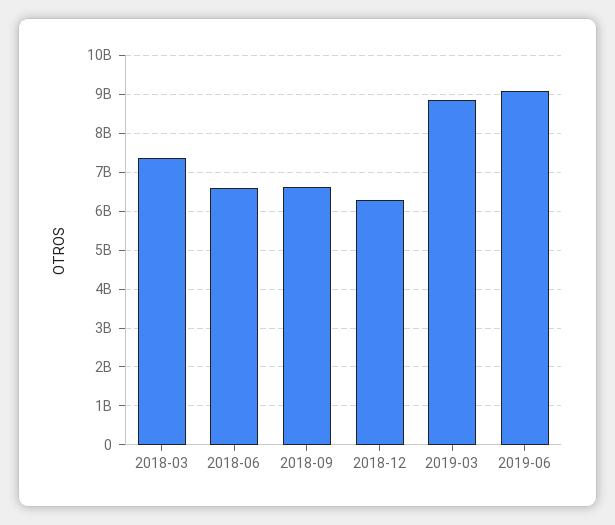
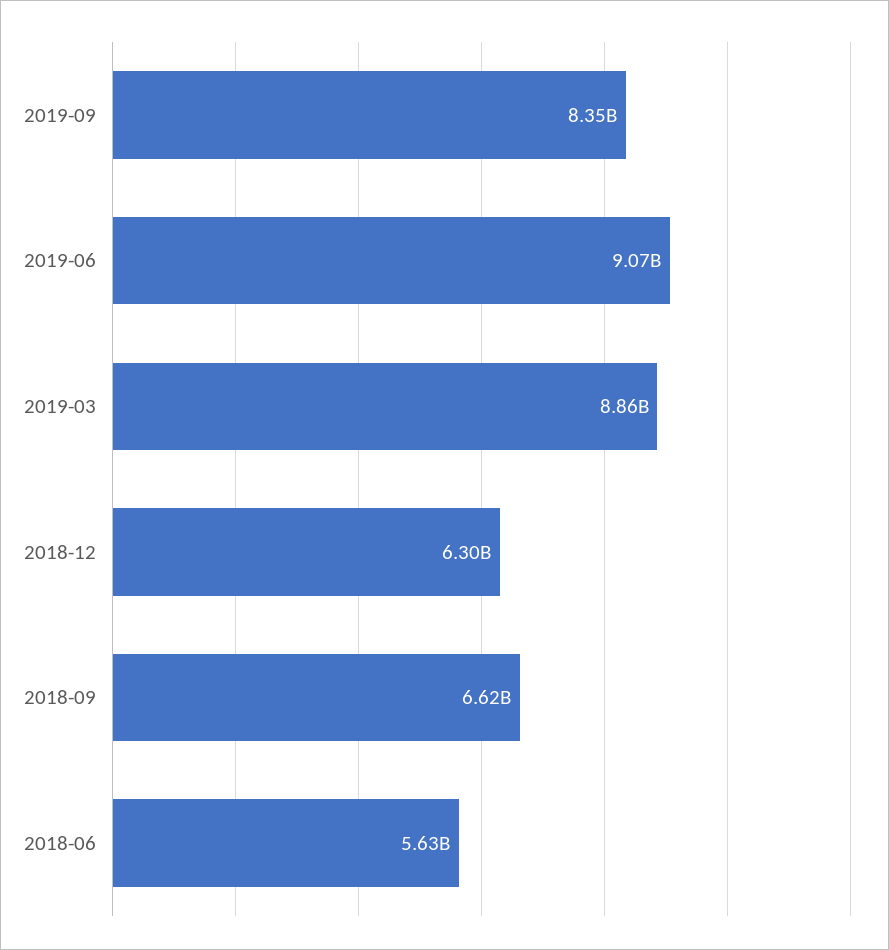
2018-03: 7400000000 -> none
2018-06: 6600000000 -> 5630000000
2019-09: none -> 8350000000

